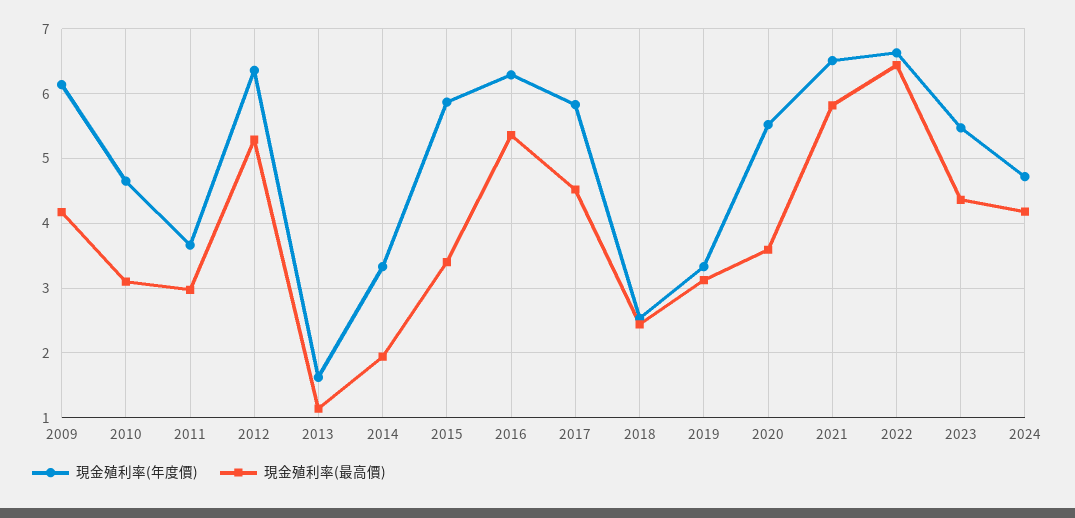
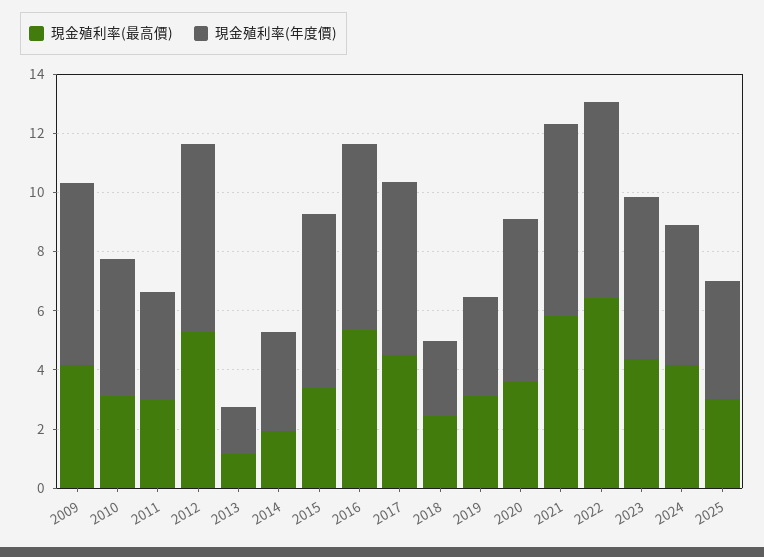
現金殖利率(最高價), 2025: none -> 3
現金殖利率(年度價), 2025: none -> 4

